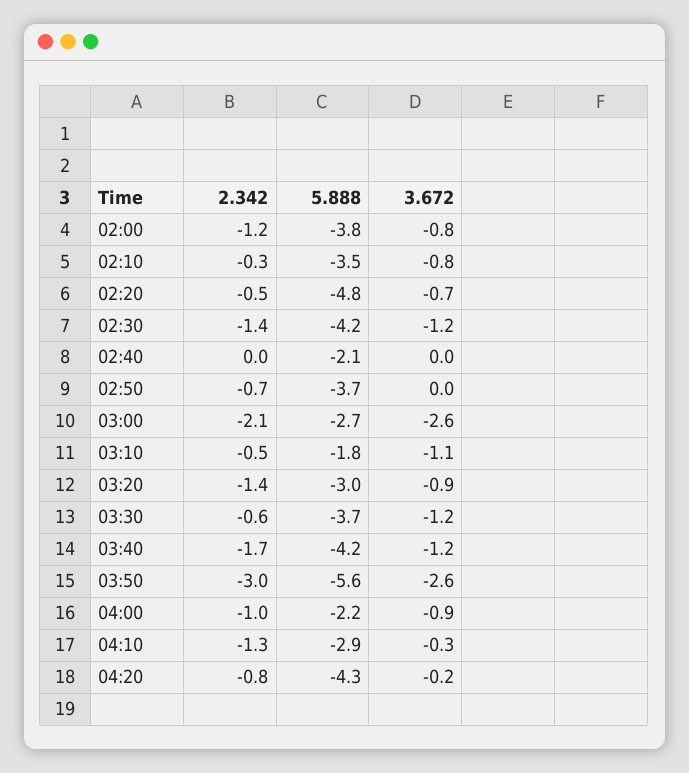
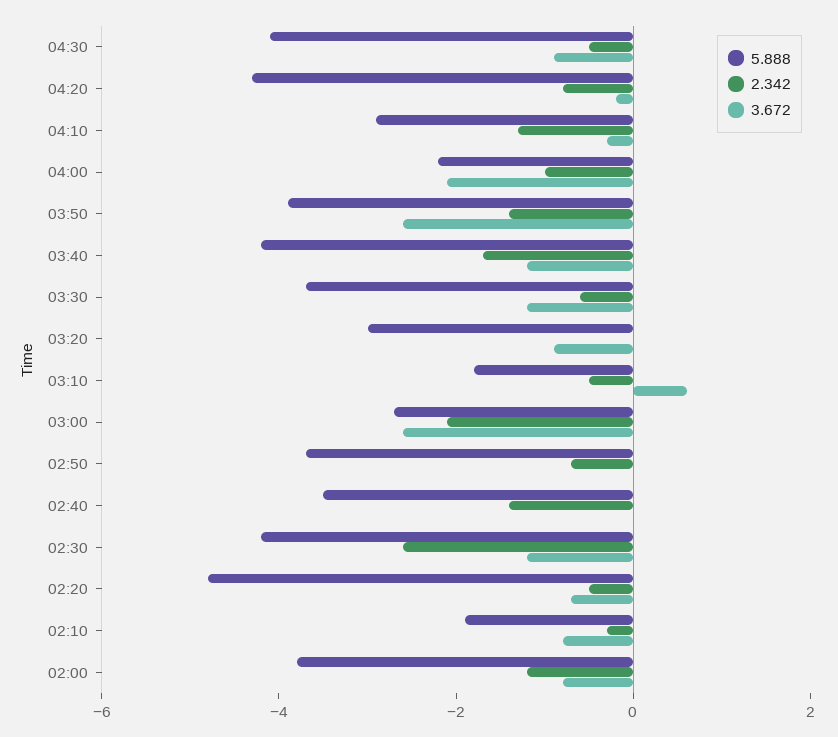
5.888, 02:10: -3.5 -> -2
2.342, 02:30: -1.4 -> -2.5
2.342, 02:40: 0 -> -1.5
5.888, 02:40: -2.1 -> -3.5
3.672, 03:10: -1.1 -> 0.5
2.342, 03:20: -1.4 -> 0
2.342, 03:50: -3 -> -1.5
5.888, 03:50: -5.6 -> -4
3.672, 04:00: -0.9 -> -2
5.888, 04:30: none -> -4
2.342, 04:30: none -> -0.5
3.672, 04:30: none -> -1

